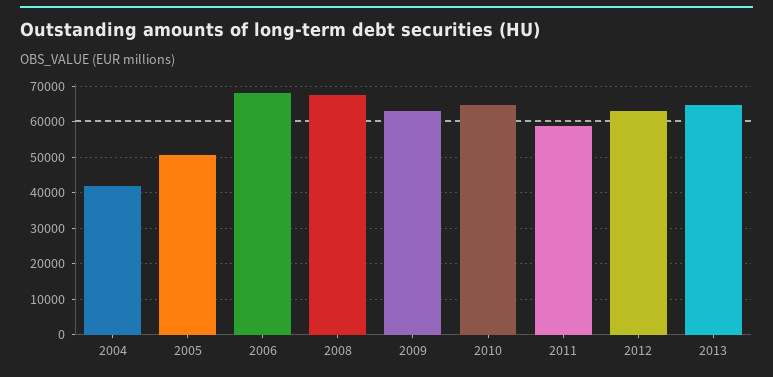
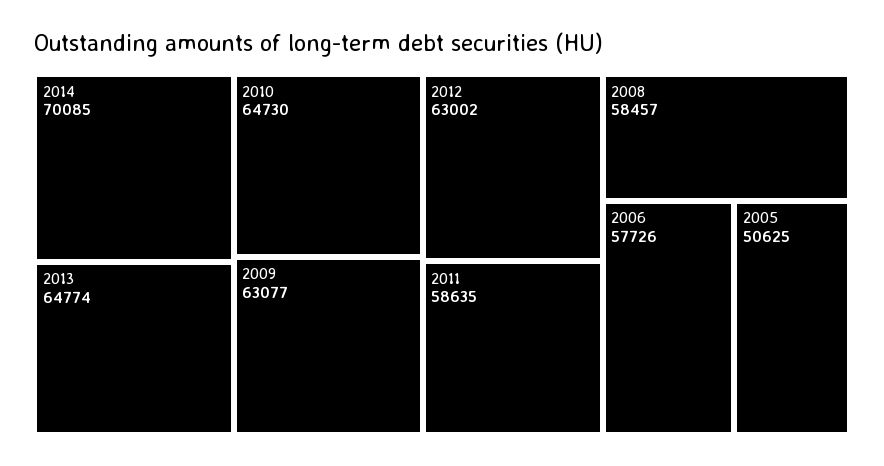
2004: 42000 -> none
2006: 68000 -> 57726
2008: 68000 -> 58457
2014: none -> 70085

